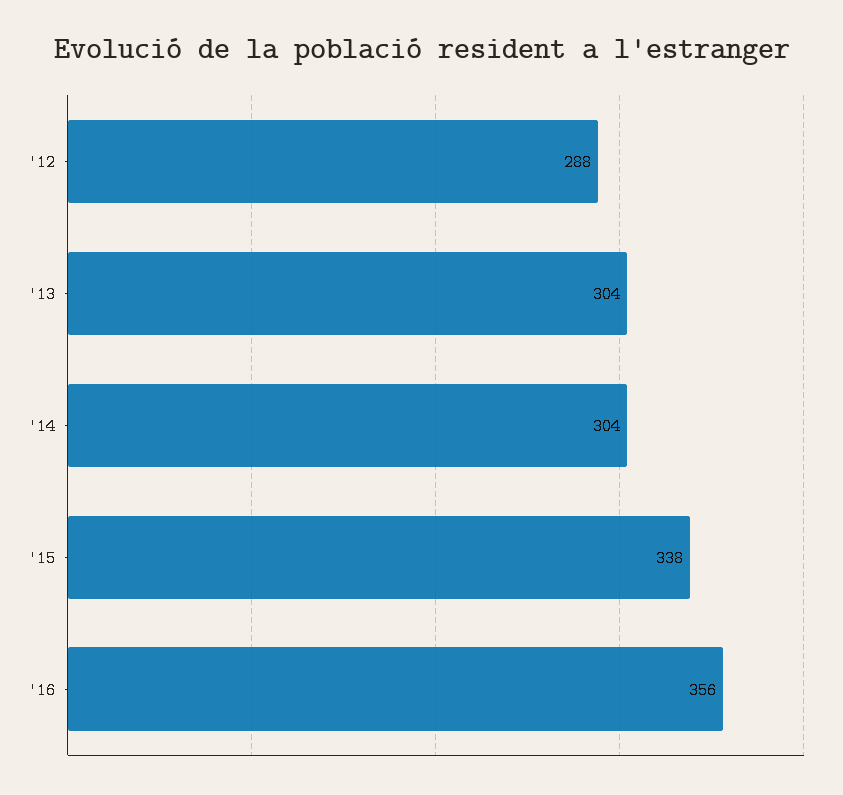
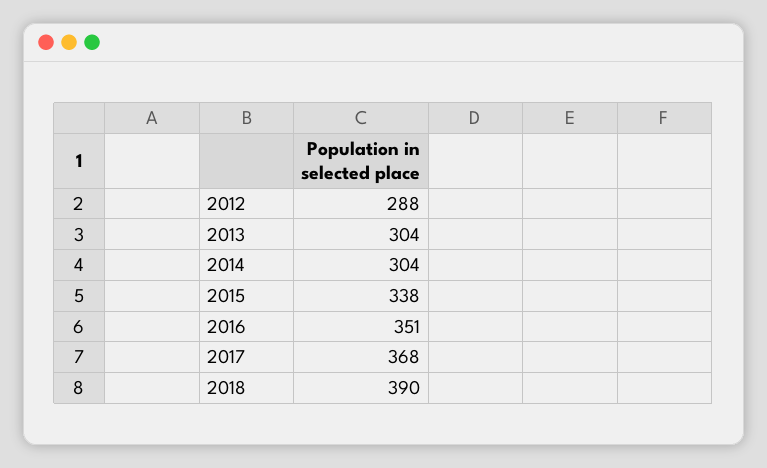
'16: 356 -> 351
2017: none -> 368
2018: none -> 390

